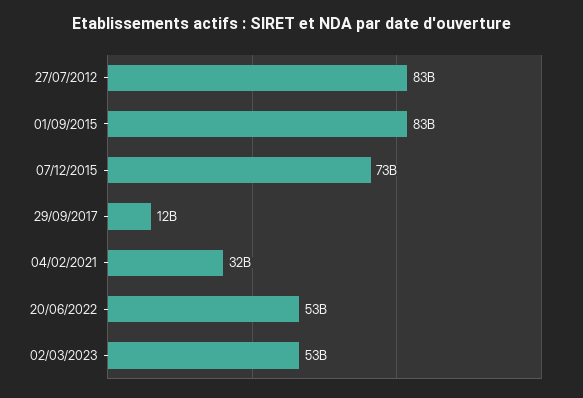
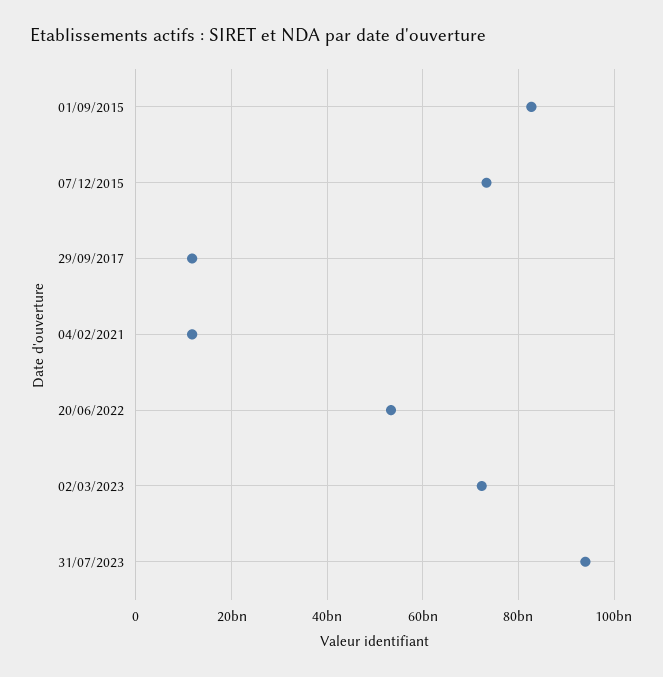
27/07/2012: 83000000000 -> none
04/02/2021: 32000000000 -> 12000000000
02/03/2023: 53000000000 -> 72000000000
31/07/2023: none -> 94000000000

